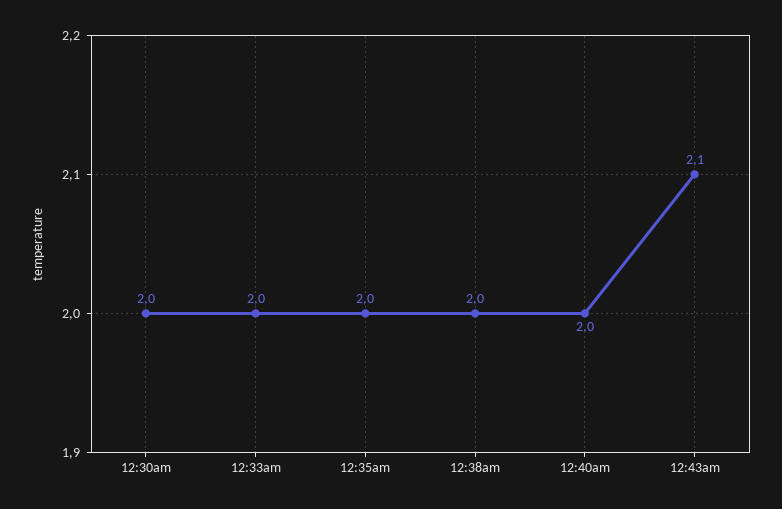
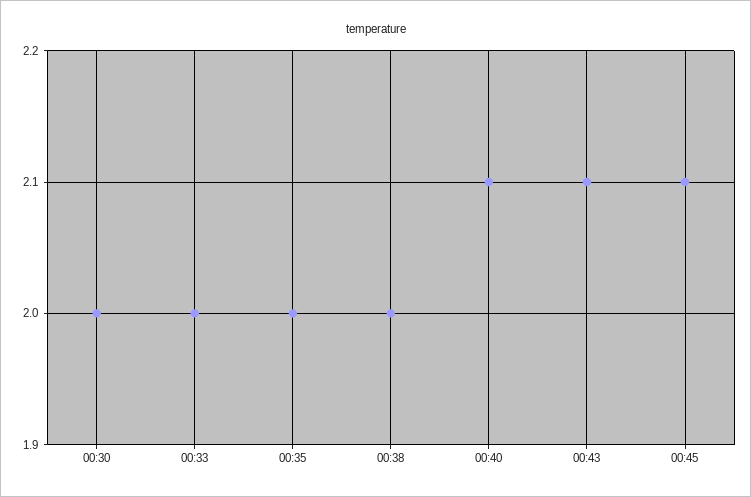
12:40am: 2 -> 2.1
00:45: none -> 2.1

